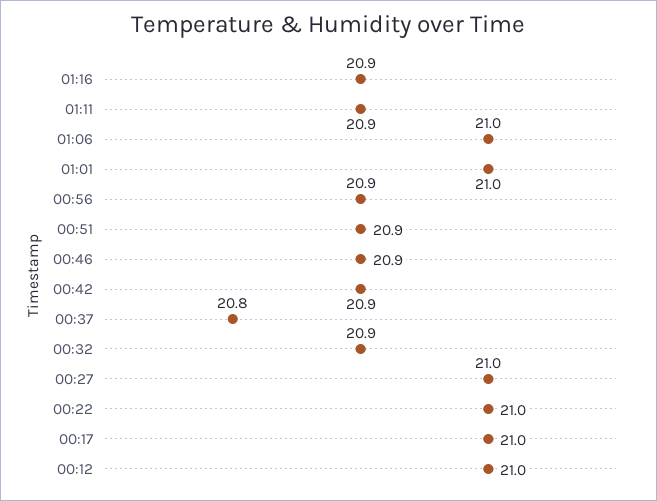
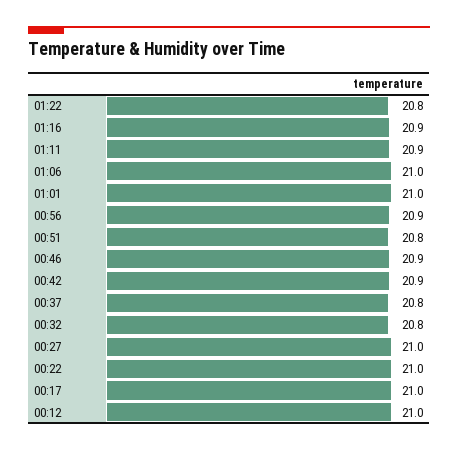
00:51: 20.9 -> 20.8
00:32: 20.9 -> 20.8
01:22: none -> 20.8

